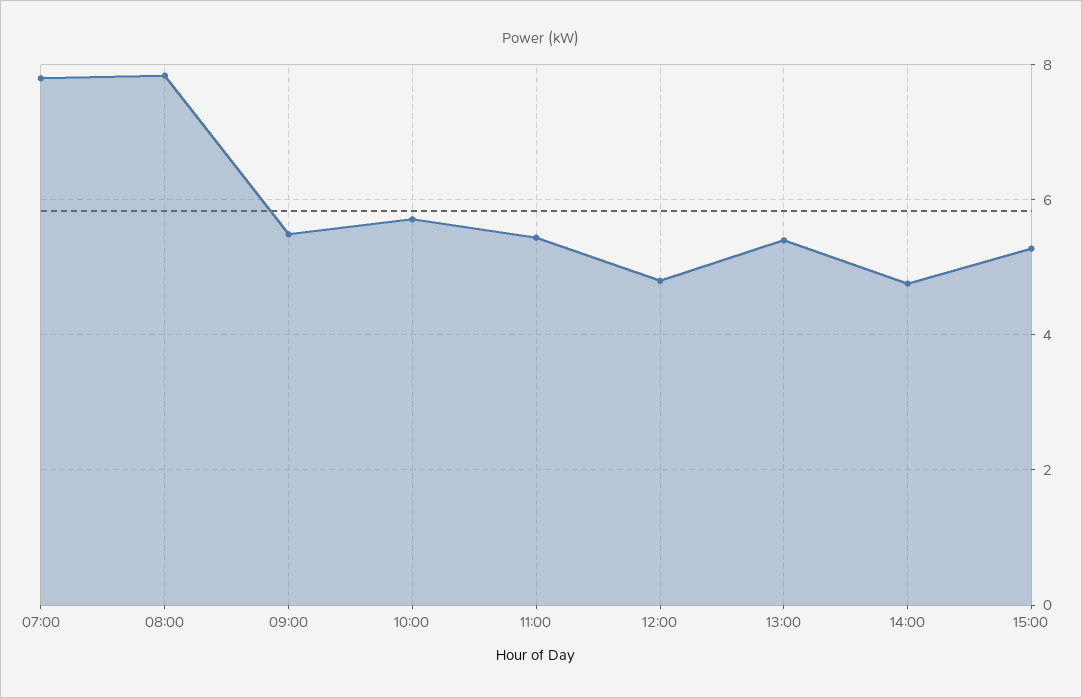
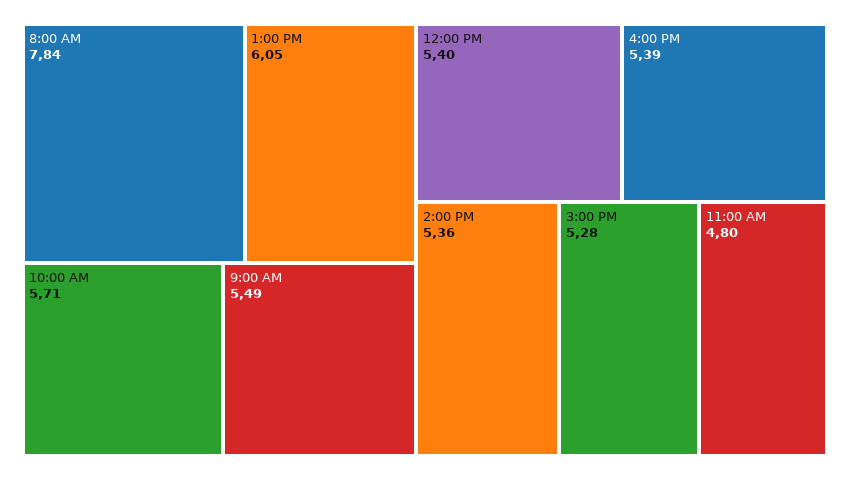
07:00: 7.8 -> none
11:00: 5.4 -> 4.8
12:00: 4.8 -> 5.4
13:00: 5.4 -> 6.05
14:00: 4.8 -> 5.36
4:00 PM: none -> 5.39

